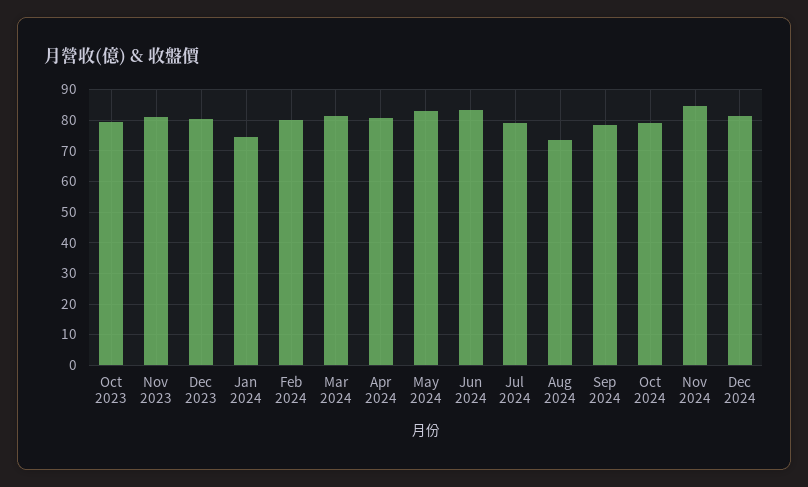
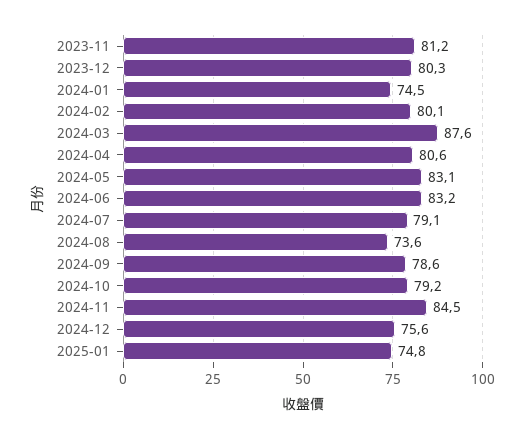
Oct 2023: 80 -> none
Mar 2024: 82 -> 87.6
Dec 2024: 82 -> 75.6
2025-01: none -> 74.8

